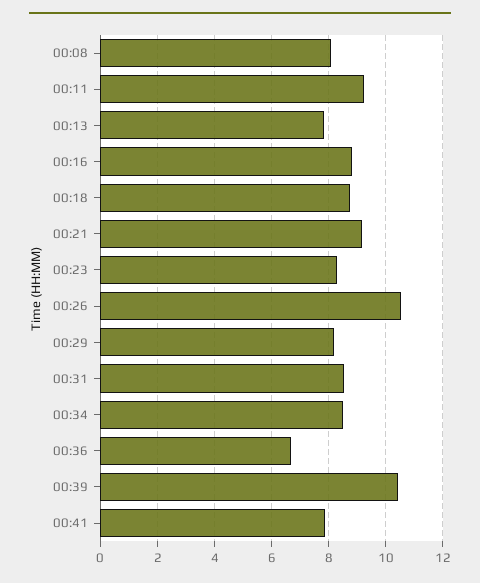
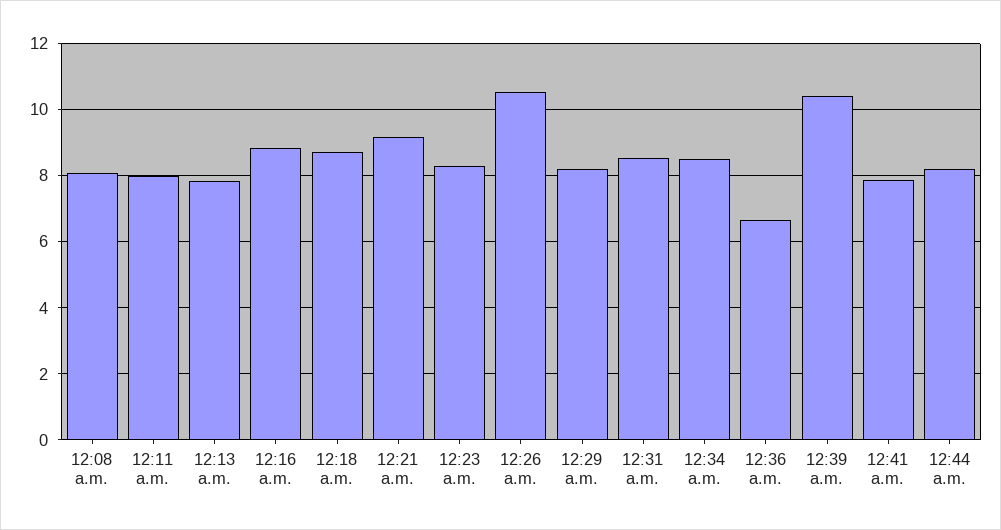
00:11: 9.25 -> 8
12:44 a.m.: none -> 8.2

